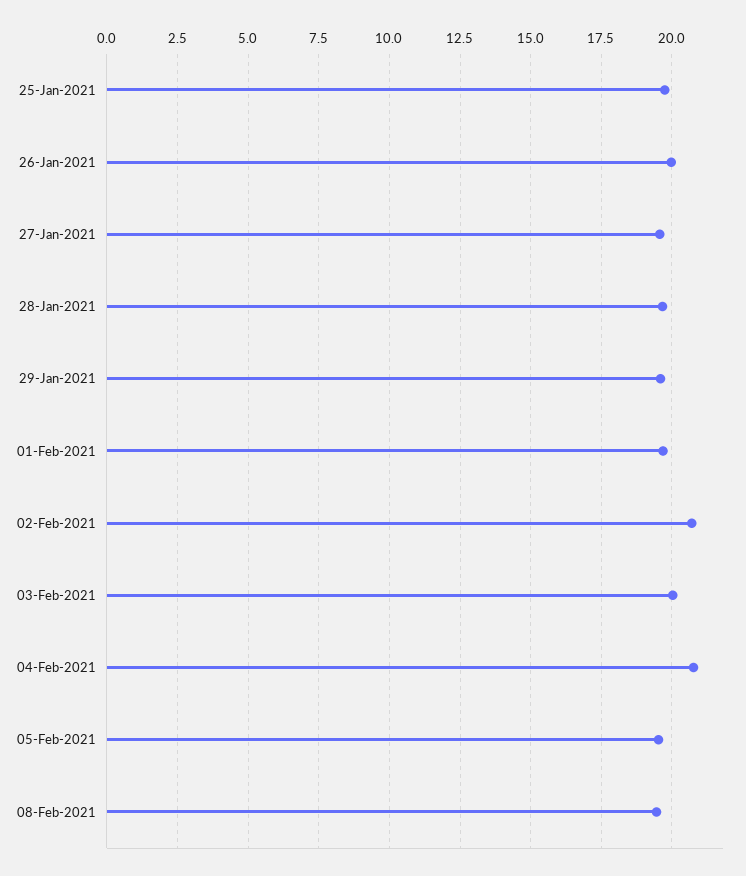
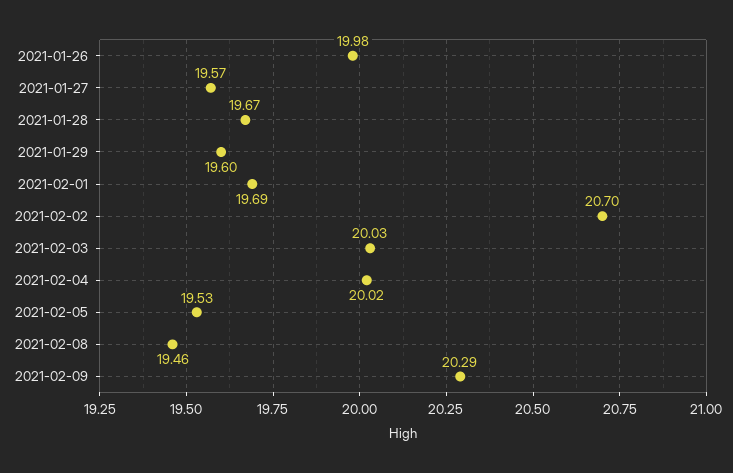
25-Jan-2021: 19.75 -> none
04-Feb-2021: 20.75 -> 20.02
2021-02-09: none -> 20.29

